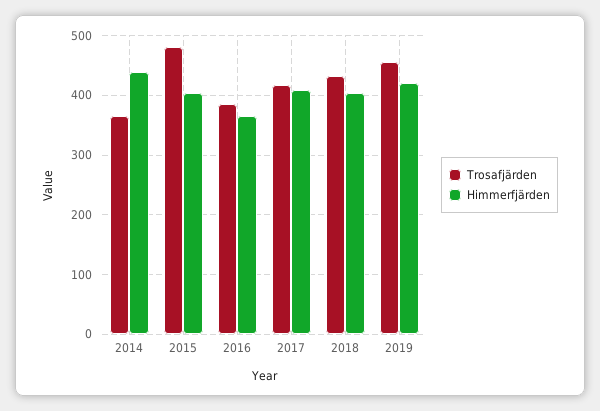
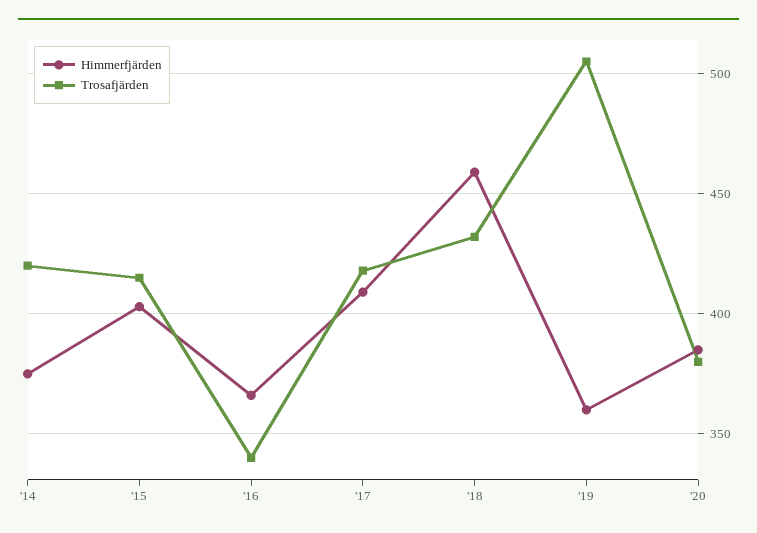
Trosafjärden, 2014: 360 -> 420
Himmerfjärden, 2014: 440 -> 375
Trosafjärden, 2015: 480 -> 415
Trosafjärden, 2016: 380 -> 340
Himmerfjärden, 2018: 400 -> 460
Trosafjärden, 2019: 460 -> 505
Himmerfjärden, 2019: 420 -> 360
Himmerfjärden, '20: none -> 385
Trosafjärden, '20: none -> 380

